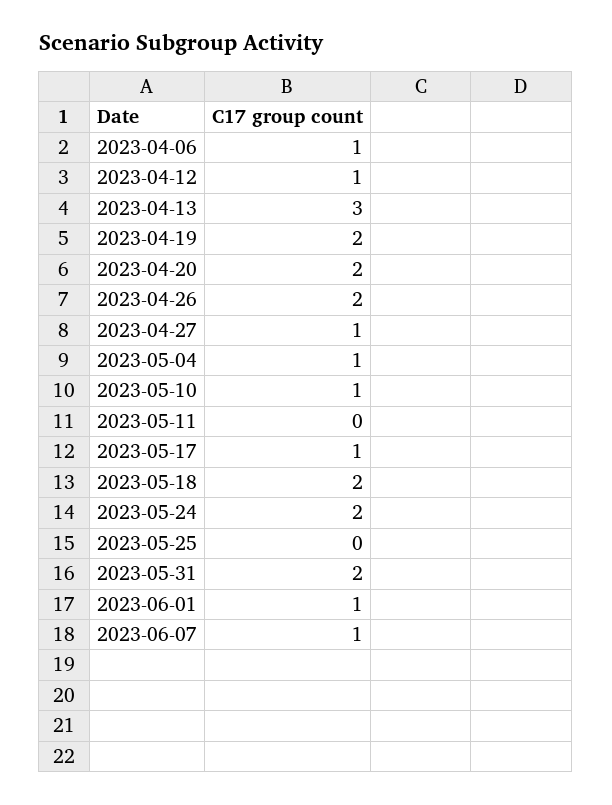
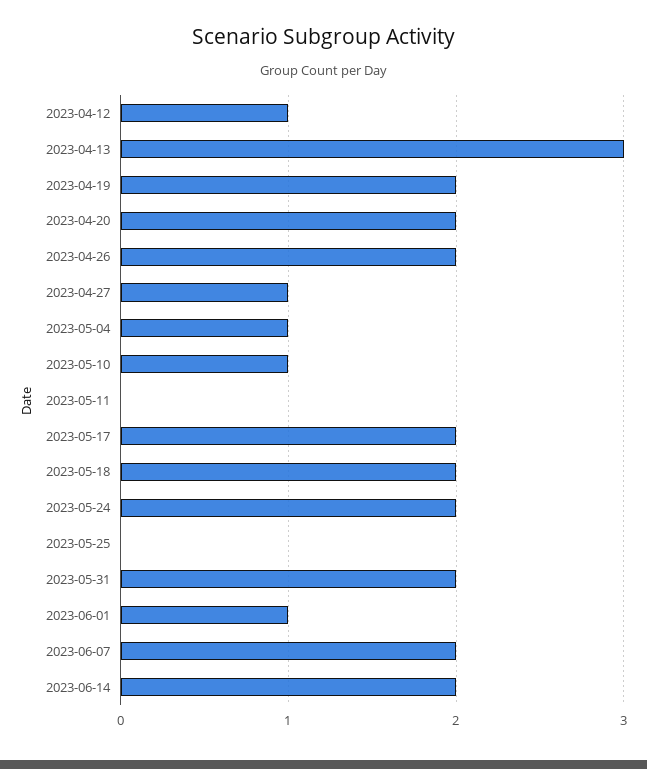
2023-04-06: 1 -> none
2023-05-17: 1 -> 2
2023-06-07: 1 -> 2
2023-06-14: none -> 2

